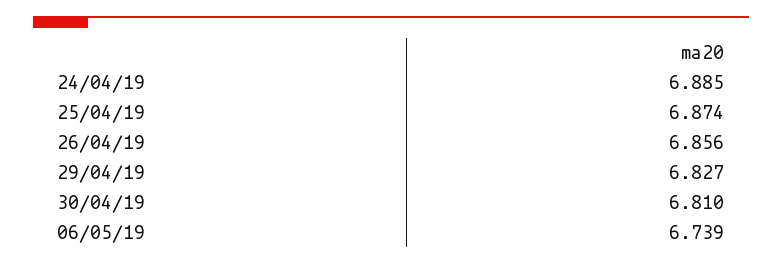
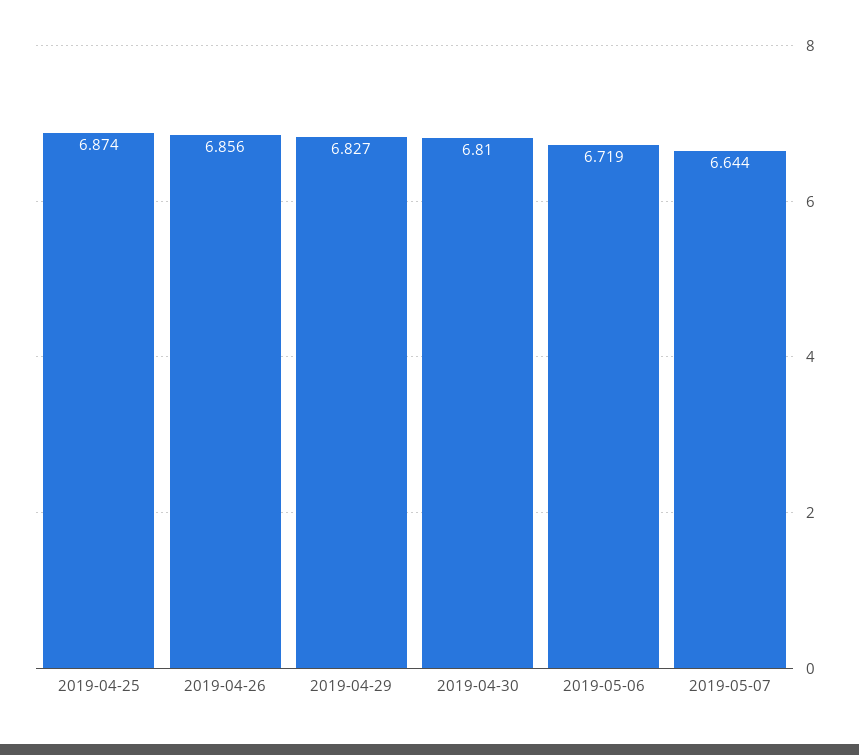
24/04/19: 6.885 -> none
06/05/19: 6.739 -> 6.719
2019-05-07: none -> 6.644

